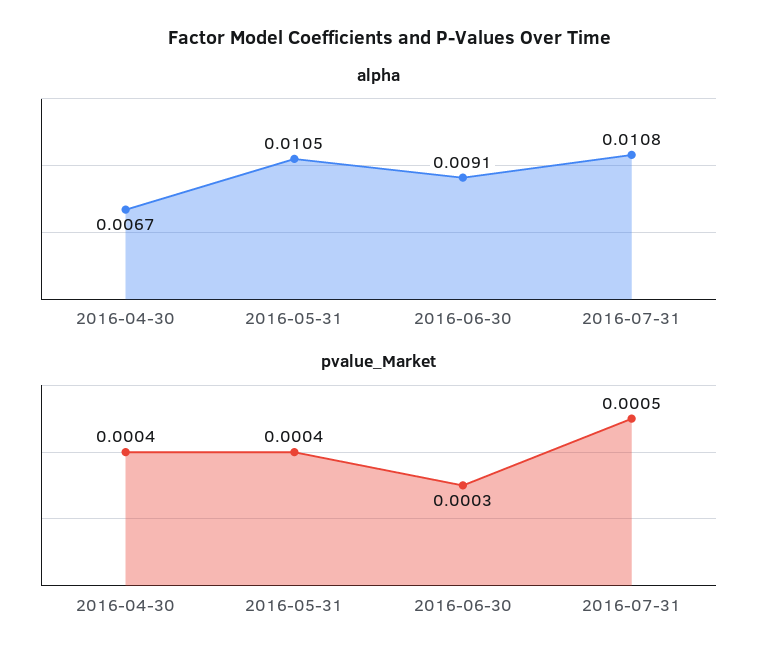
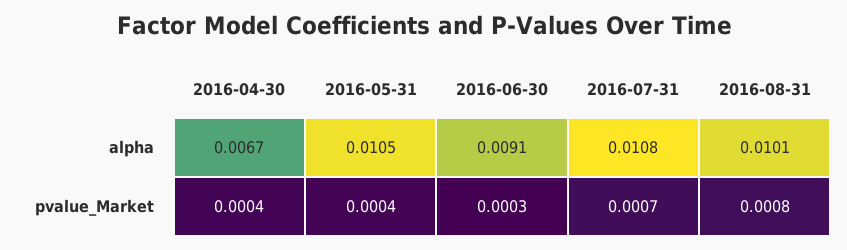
pvalue_Market, 2016-07-31: 0.0005 -> 0.0007
alpha, 2016-08-31: none -> 0.0101
pvalue_Market, 2016-08-31: none -> 0.0008

